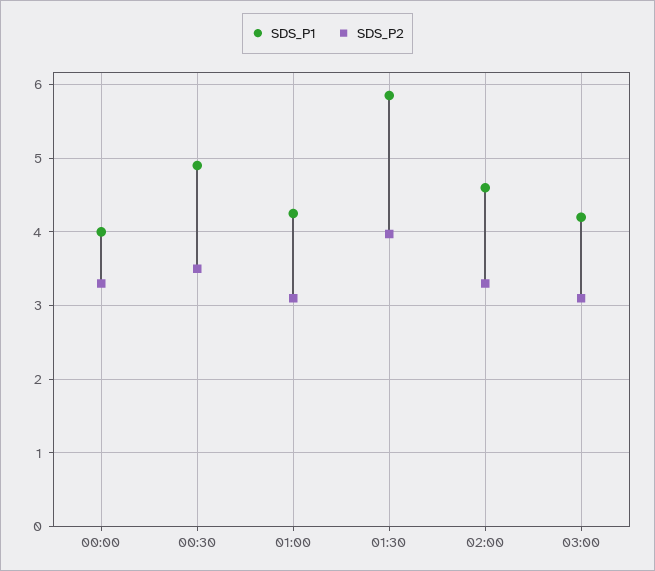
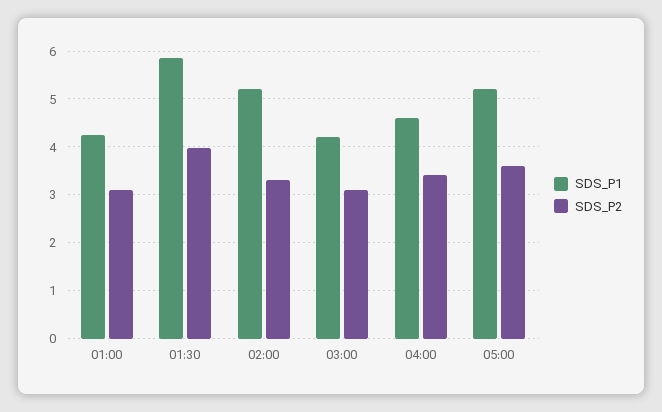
SDS_P1, 00:00: 4 -> none
SDS_P2, 00:00: 3.3 -> none
SDS_P1, 00:30: 4.9 -> none
SDS_P2, 00:30: 3.5 -> none
SDS_P1, 02:00: 4.6 -> 5.2
SDS_P1, 04:00: none -> 4.6
SDS_P2, 04:00: none -> 3.4
SDS_P1, 05:00: none -> 5.2
SDS_P2, 05:00: none -> 3.6

